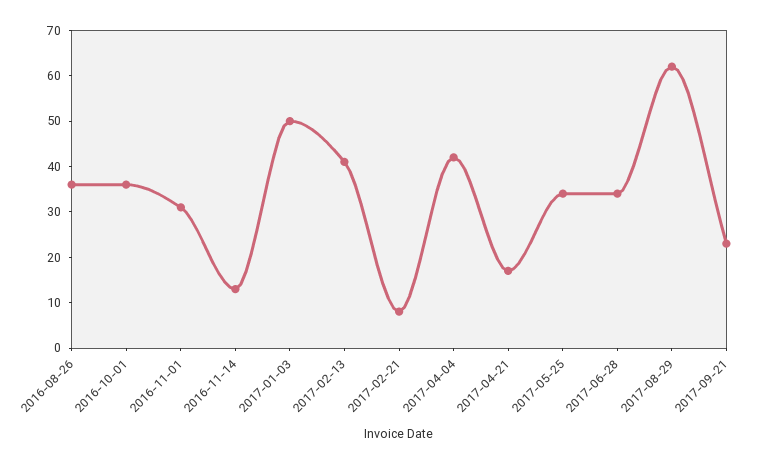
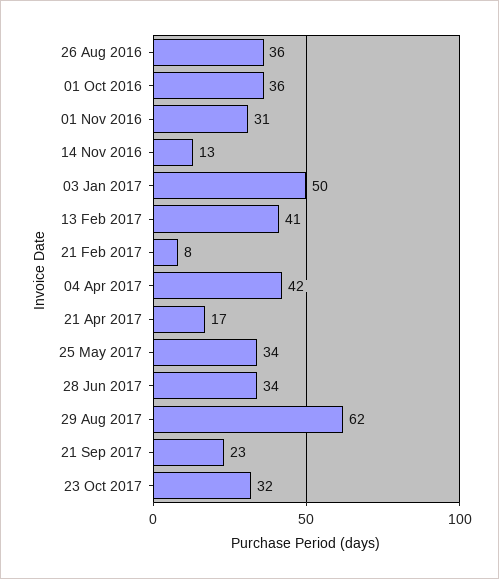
23 Oct 2017: none -> 32

